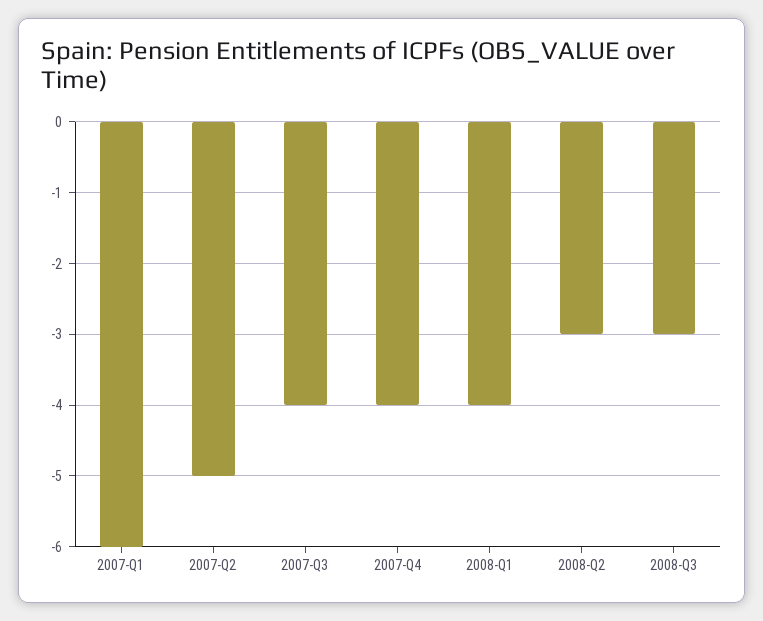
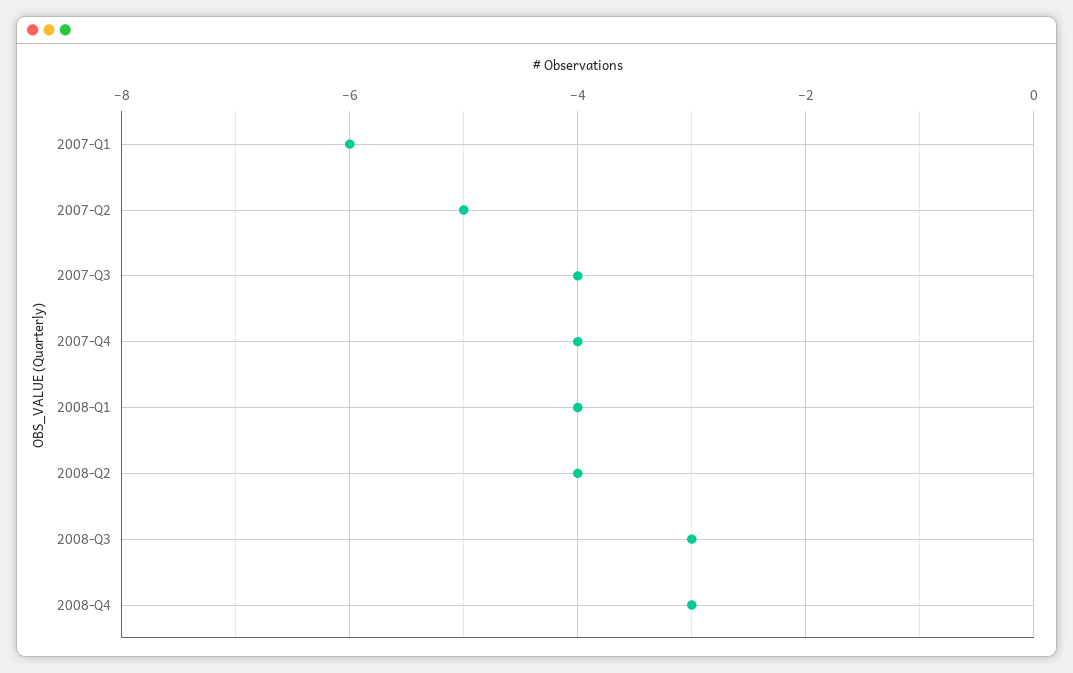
2008-Q2: -3 -> -4
2008-Q4: none -> -3

